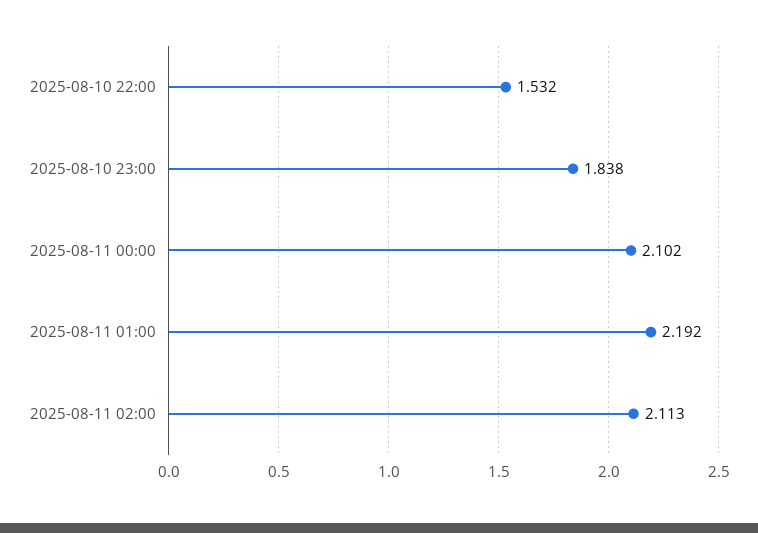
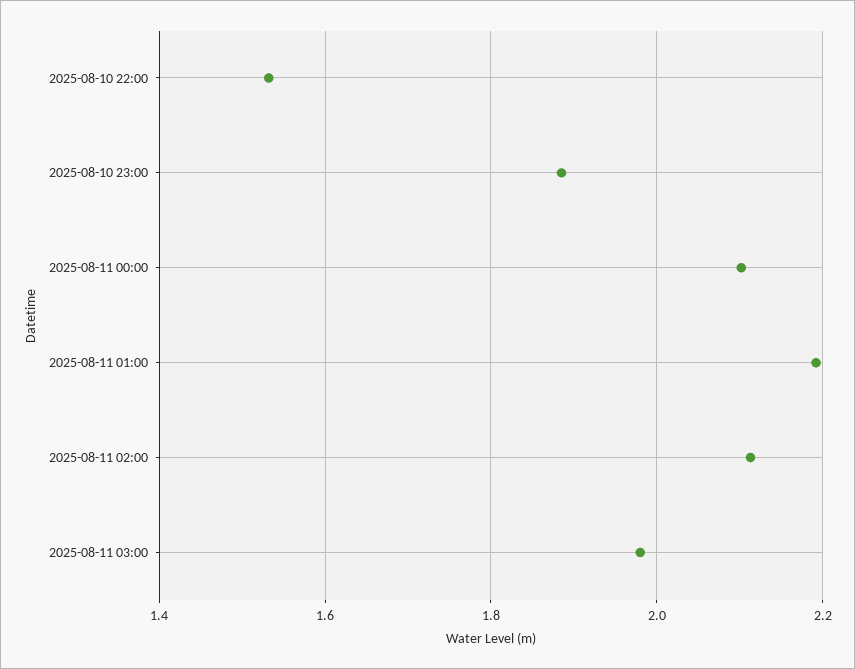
2025-08-10 23:00: 1.838 -> 1.88
2025-08-11 03:00: none -> 1.98

